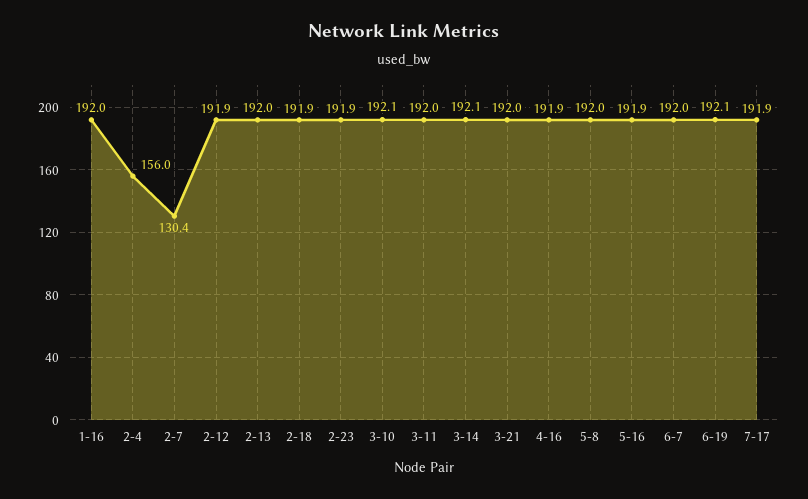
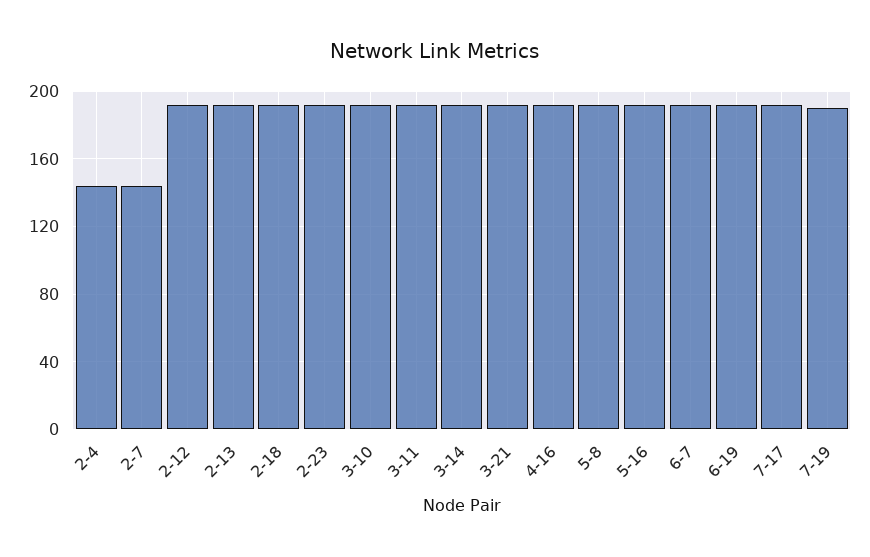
1-16: 192 -> none
2-4: 156 -> 145
2-7: 130.4 -> 145
7-19: none -> 190

